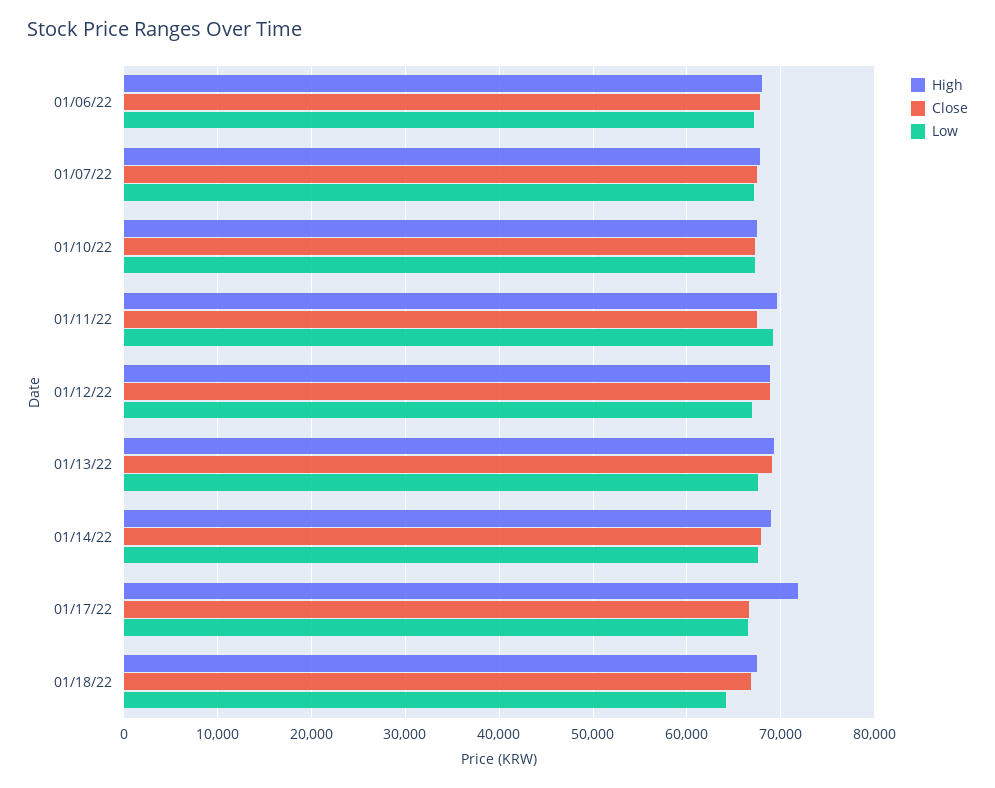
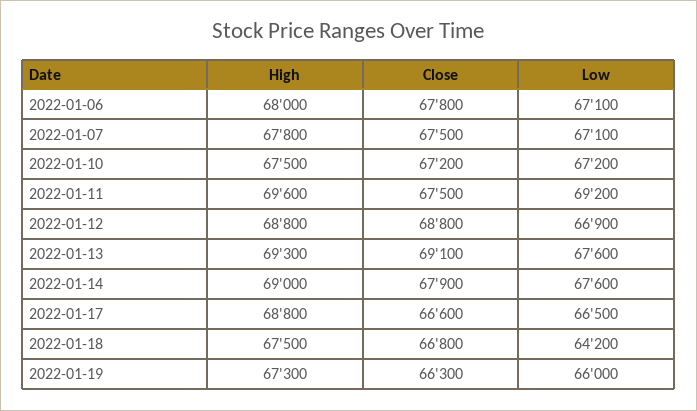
High, 01/17/22: 72000 -> 68800
High, 2022-01-19: none -> 67300
Close, 2022-01-19: none -> 66300
Low, 2022-01-19: none -> 66000

